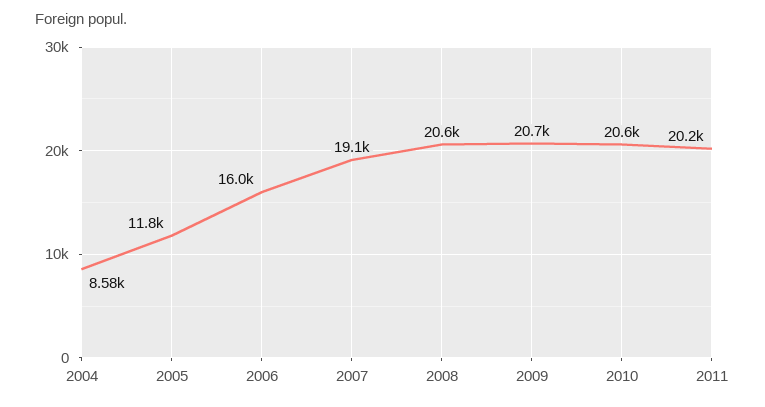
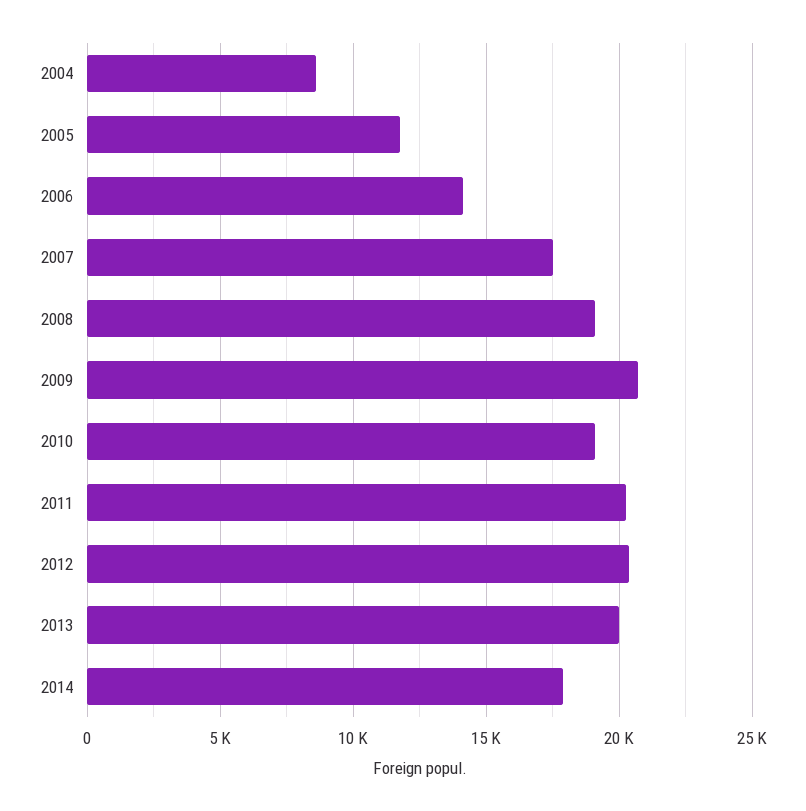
2006: 16000 -> 14000
2007: 19100 -> 17500
2008: 20600 -> 19000
2010: 20600 -> 19000
2012: none -> 20500
2013: none -> 20000
2014: none -> 18000

